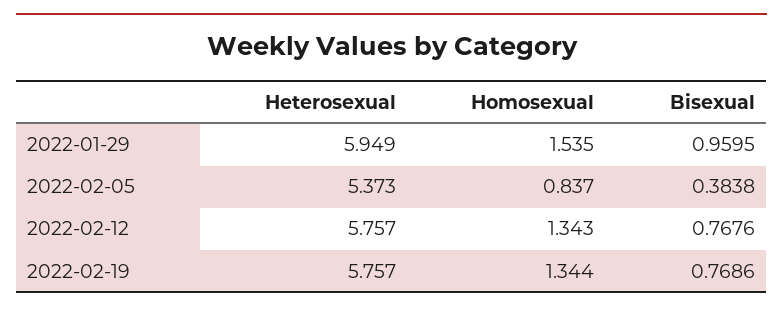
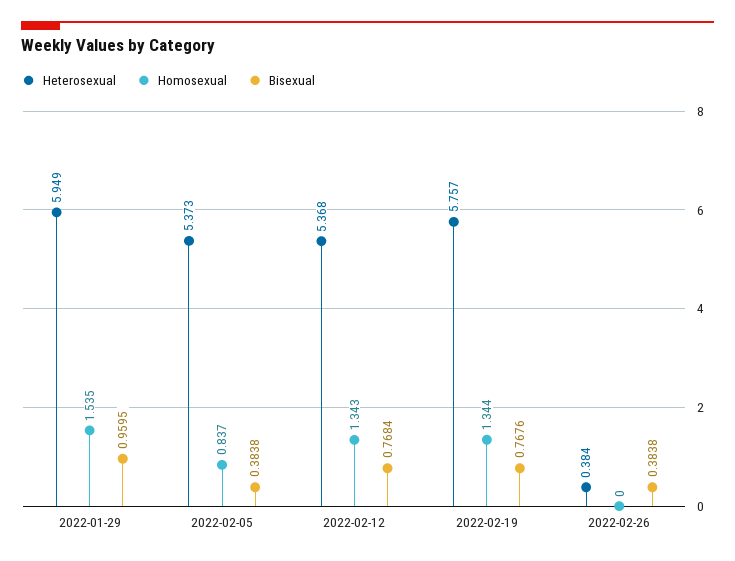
Heterosexual, 2022-02-12: 5.757 -> 5.368
Bisexual, 2022-02-12: 0.7676 -> 0.7684
Bisexual, 2022-02-19: 0.7686 -> 0.7676
Heterosexual, 2022-02-26: none -> 0.384
Homosexual, 2022-02-26: none -> 0
Bisexual, 2022-02-26: none -> 0.3838

